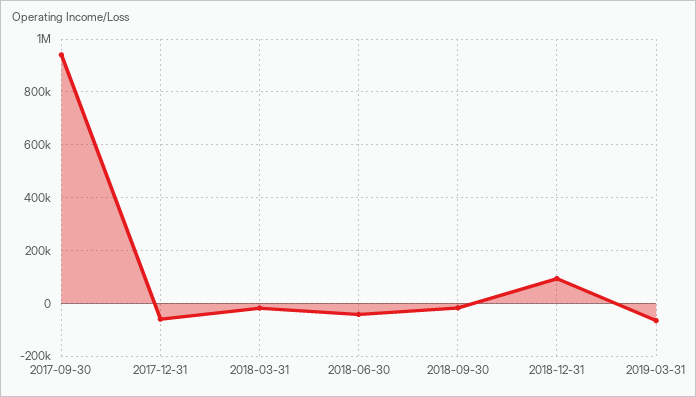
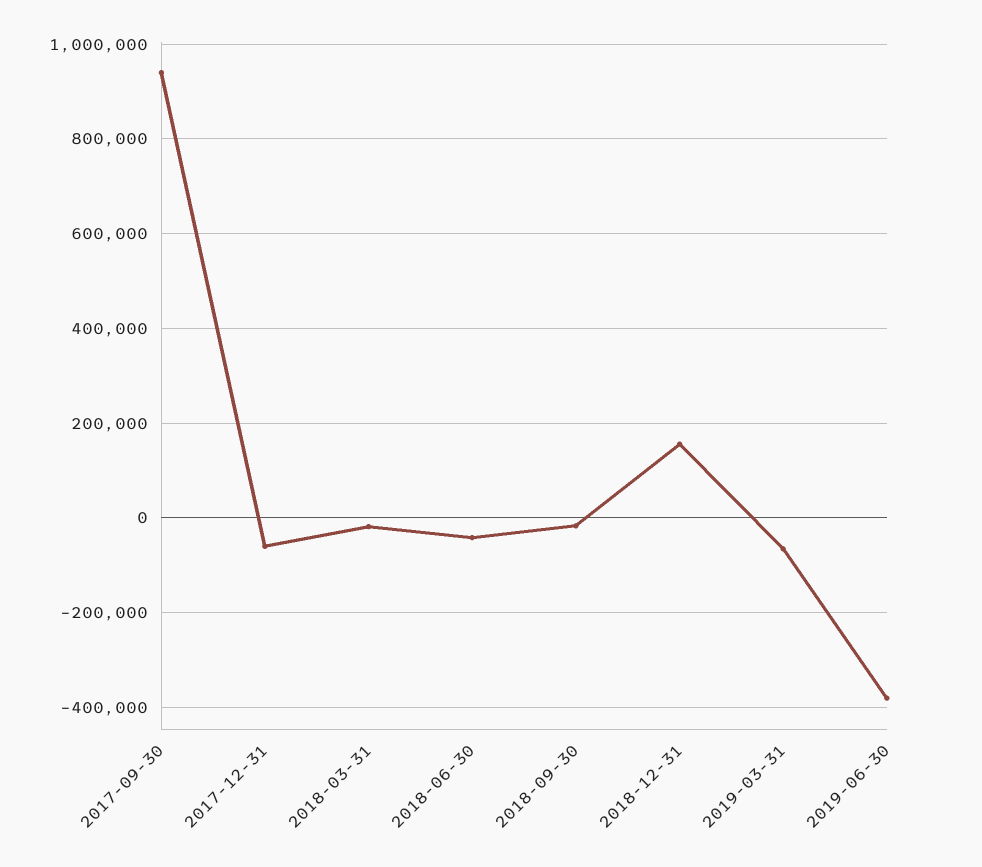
2018-12-31: 100000 -> 160000
2019-06-30: none -> -380000

